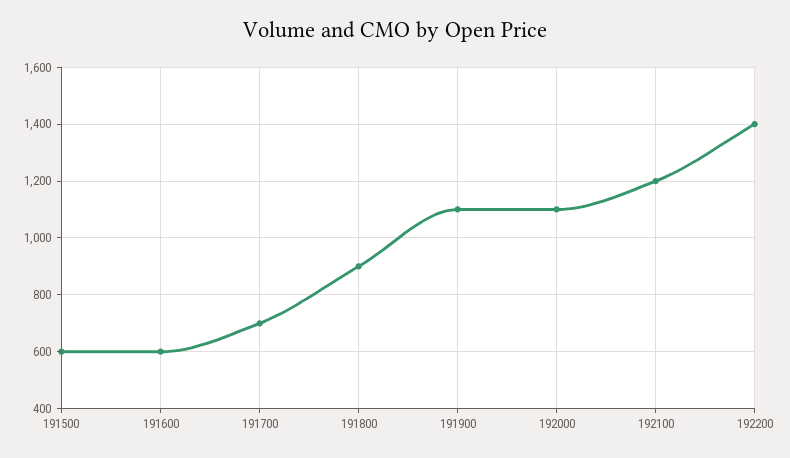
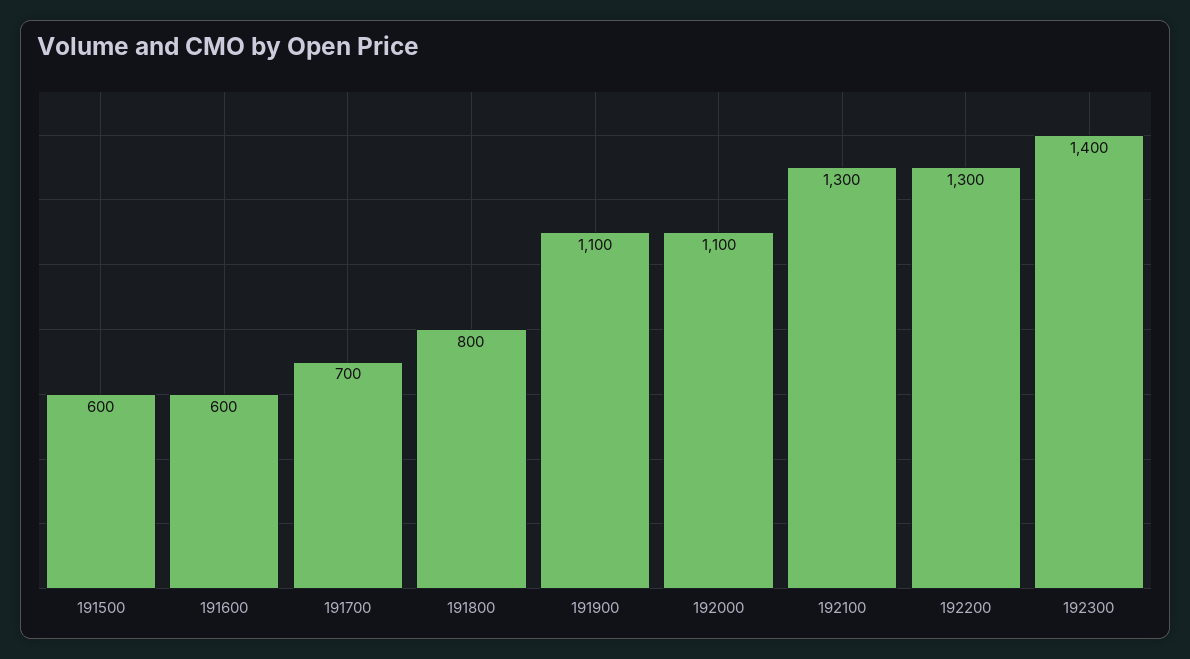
191800: 900 -> 800
192100: 1200 -> 1300
192200: 1400 -> 1300
192300: none -> 1400

